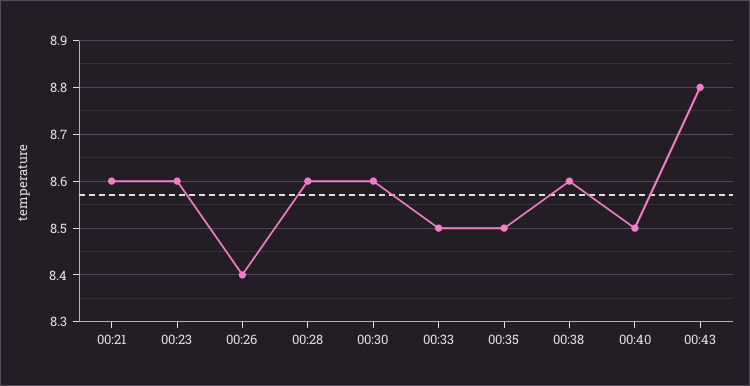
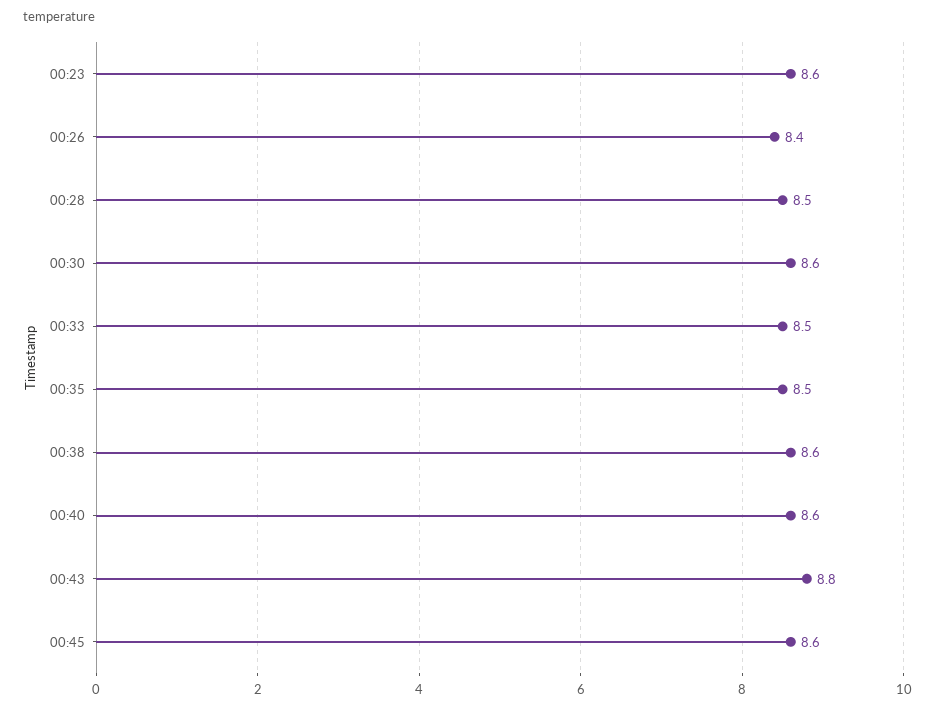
00:21: 8.6 -> none
00:28: 8.6 -> 8.5
00:40: 8.5 -> 8.6
00:45: none -> 8.6

